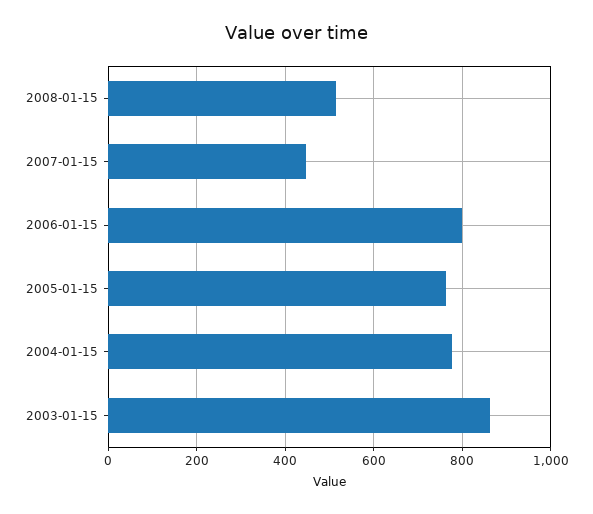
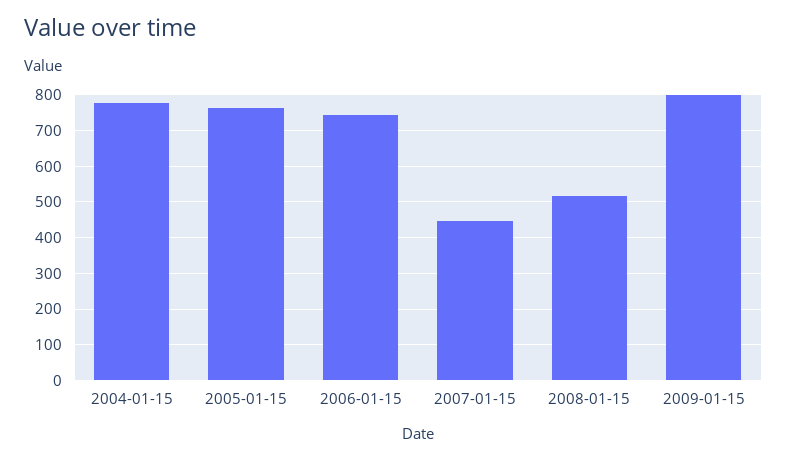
2006-01-15: 800 -> 740
2003-01-15: 860 -> none
2009-01-15: none -> 800

